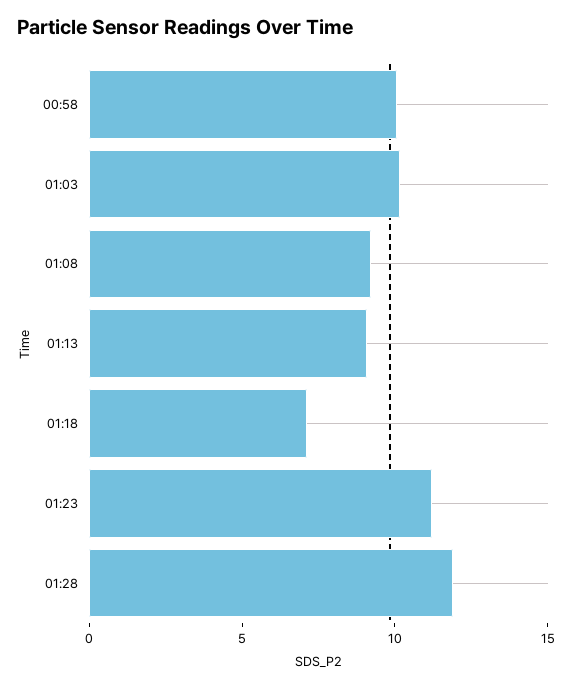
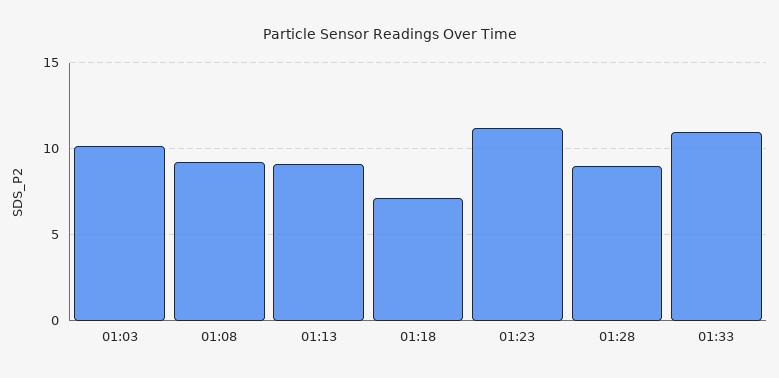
00:58: 10 -> none
01:28: 12 -> 9
01:33: none -> 11

